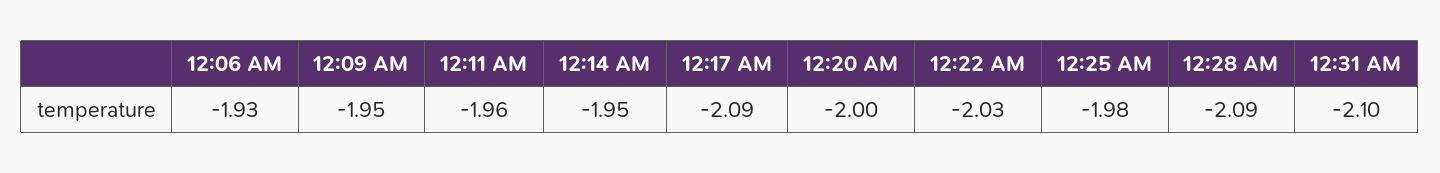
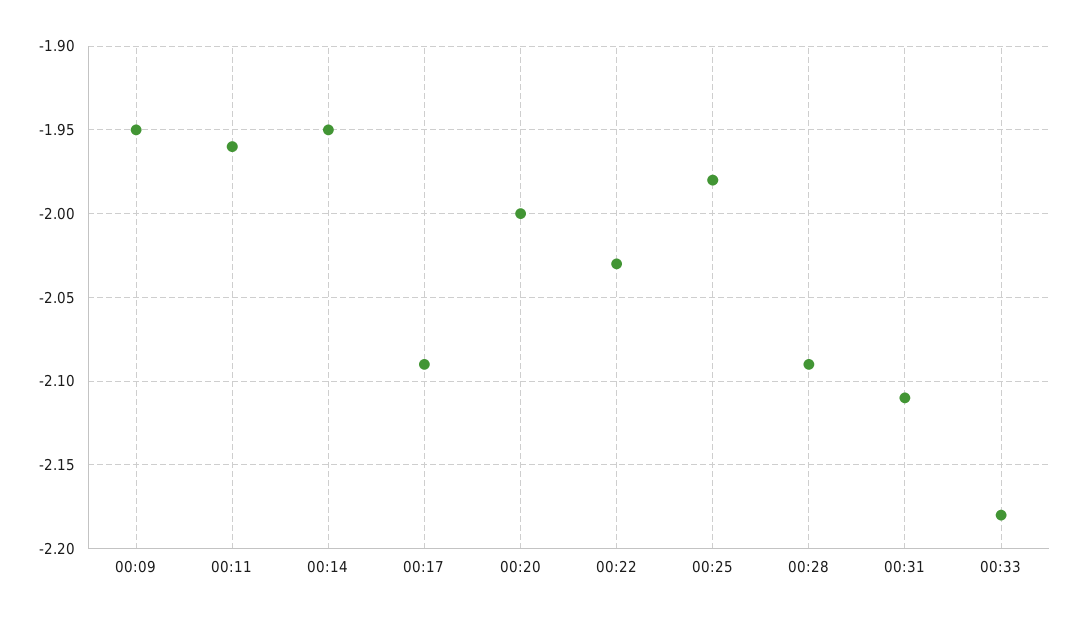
12:06 AM: -1.93 -> none
12:31 AM: -2.1 -> -2.11
00:33: none -> -2.18

